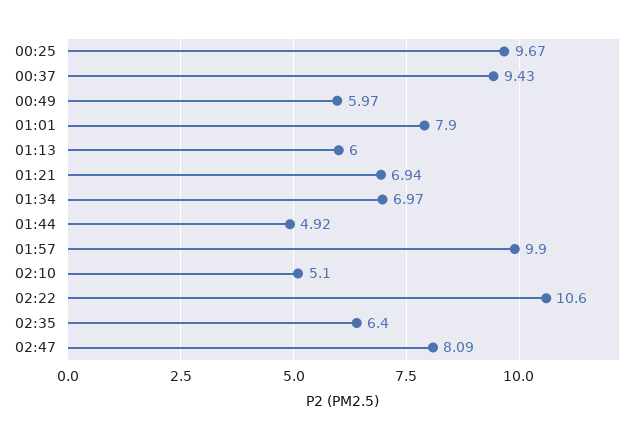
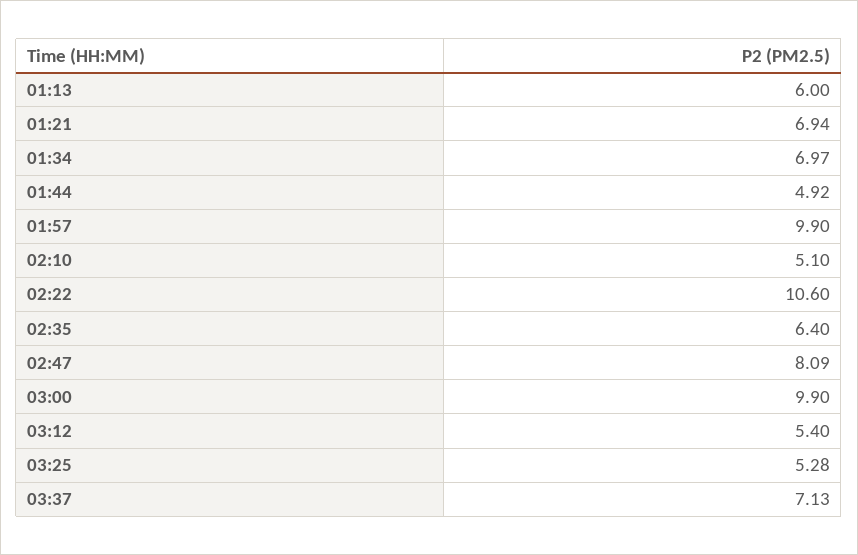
00:25: 9.67 -> none
00:37: 9.43 -> none
00:49: 5.97 -> none
01:01: 7.9 -> none
03:00: none -> 9.9
03:12: none -> 5.4
03:25: none -> 5.28
03:37: none -> 7.13

